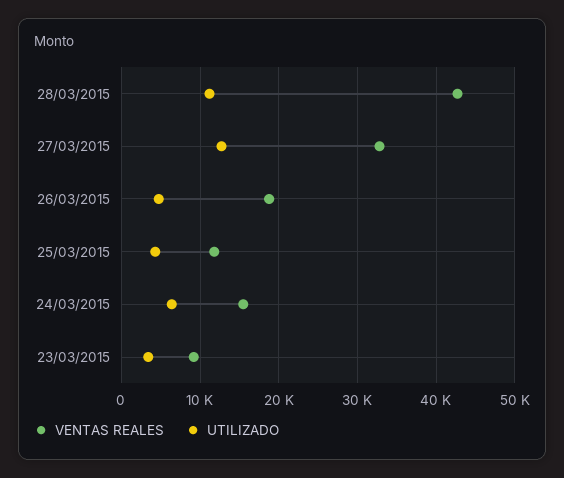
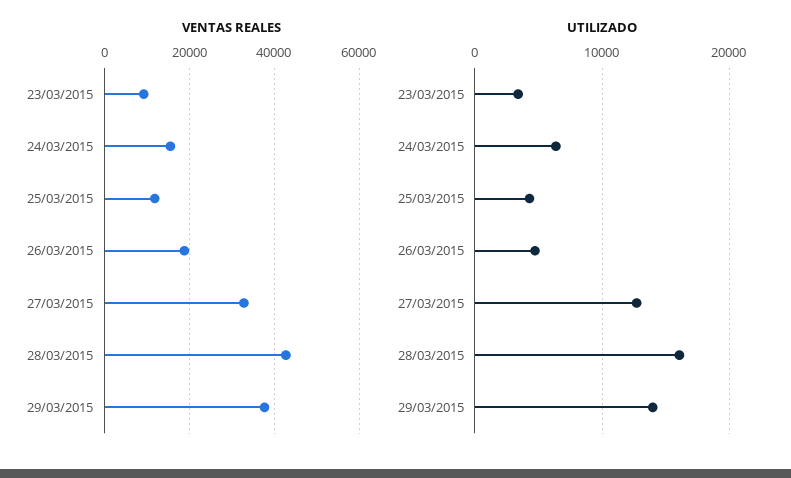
UTILIZADO, 28/03/2015: 11000 -> 16000
VENTAS REALES, 29/03/2015: none -> 38000
UTILIZADO, 29/03/2015: none -> 14000

